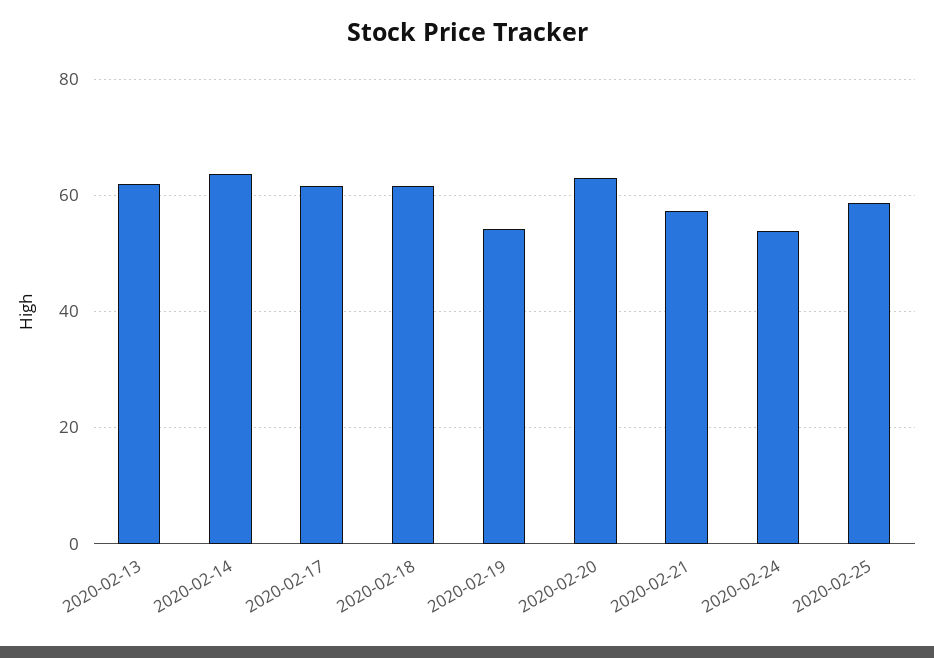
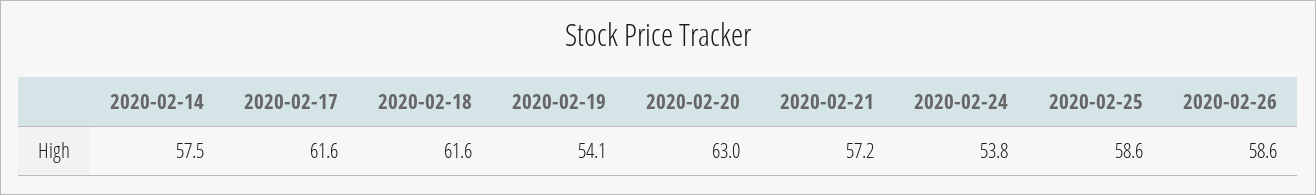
2020-02-13: 62 -> none
2020-02-14: 64 -> 57.5
2020-02-26: none -> 58.6

